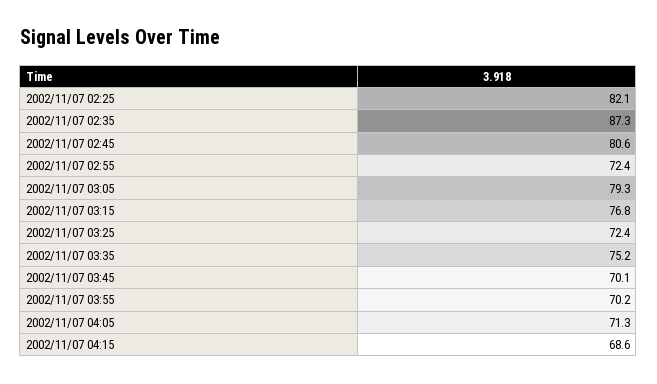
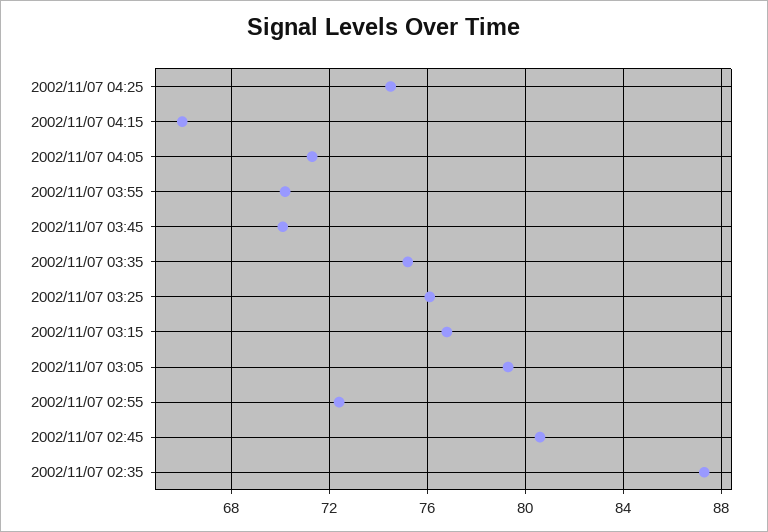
2002/11/07 02:25: 82.1 -> none
2002/11/07 03:25: 72.4 -> 76
2002/11/07 04:15: 68.6 -> 66
2002/11/07 04:25: none -> 74.5

